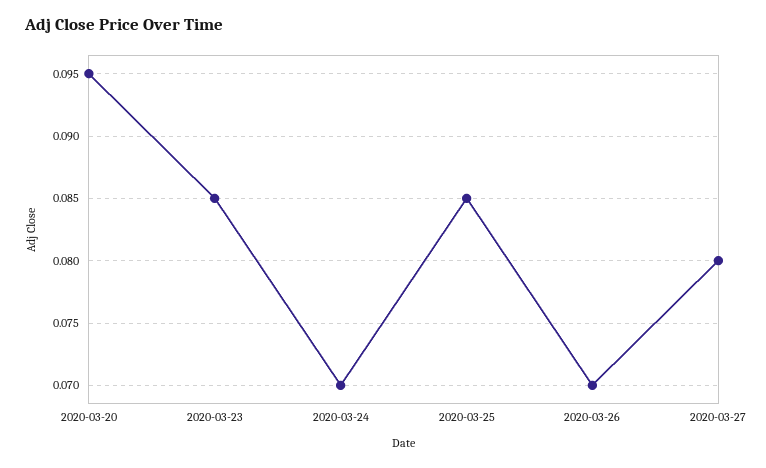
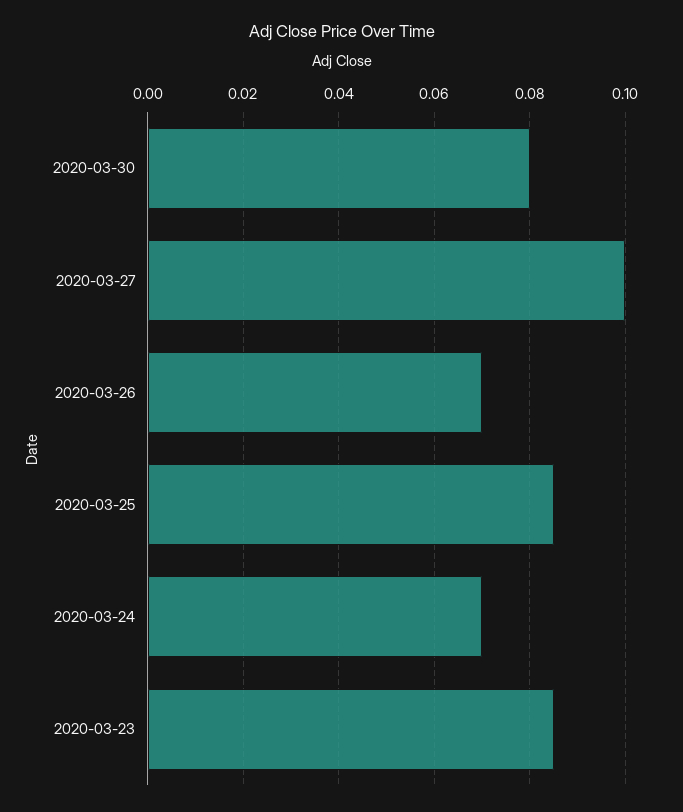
2020-03-20: 0.095 -> none
2020-03-27: 0.08 -> 0.1
2020-03-30: none -> 0.08

